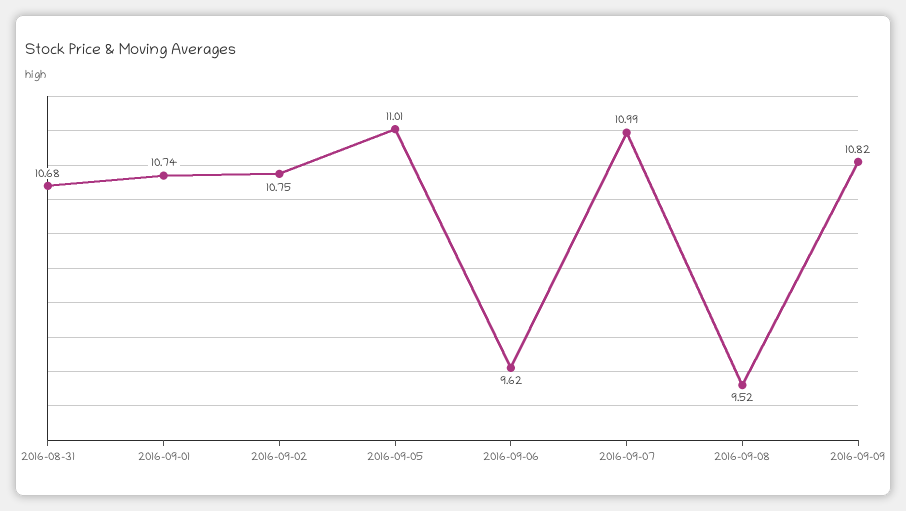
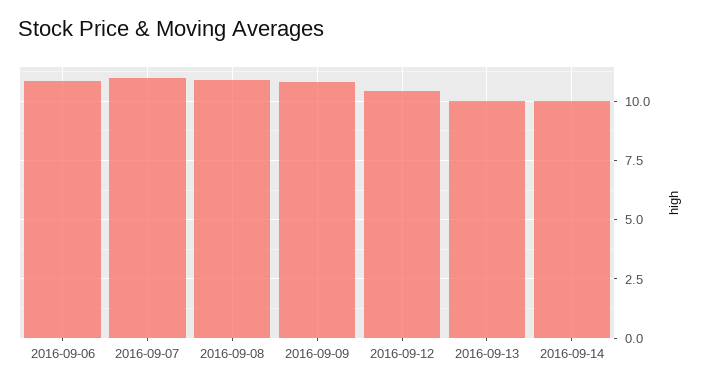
2016-08-31: 10.68 -> none
2016-09-01: 10.74 -> none
2016-09-02: 10.75 -> none
2016-09-05: 11.01 -> none
2016-09-06: 9.62 -> 11
2016-09-08: 9.52 -> 11
2016-09-12: none -> 10.5
2016-09-13: none -> 10
2016-09-14: none -> 10

